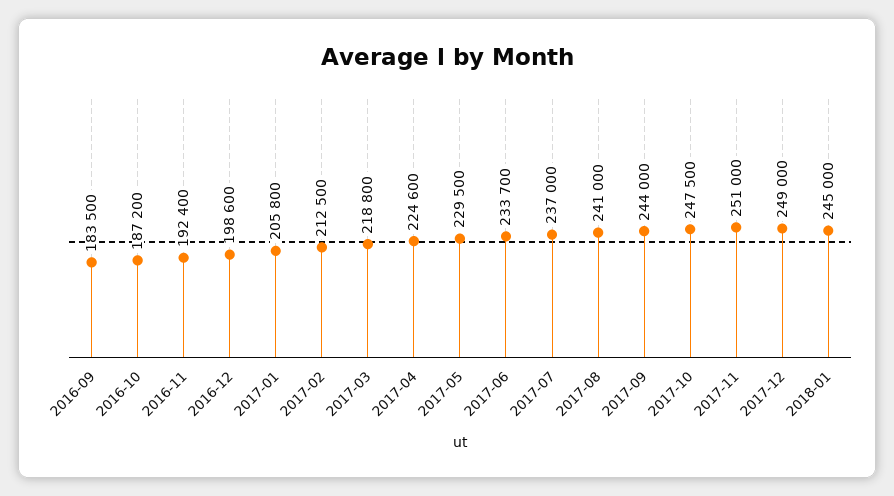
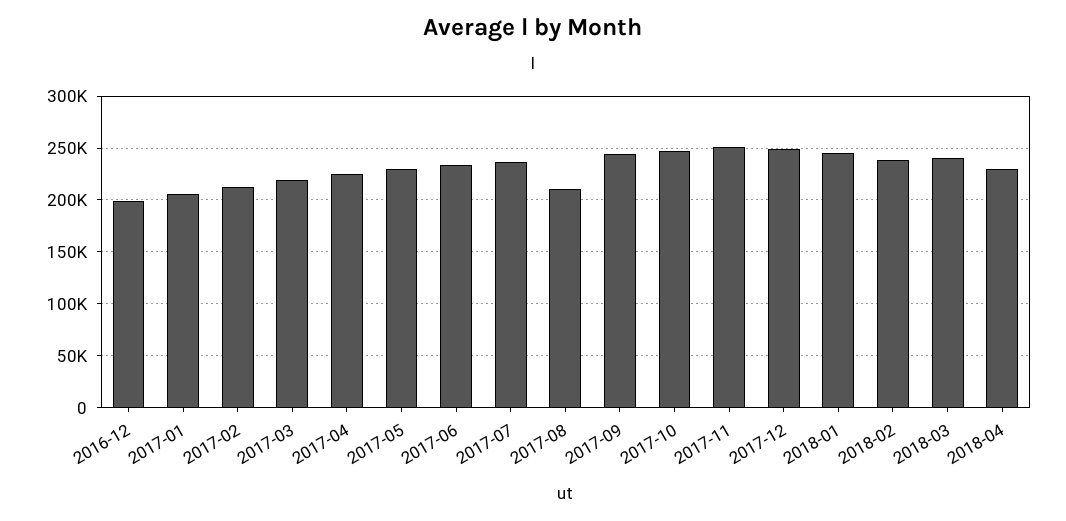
2016-09: 183500 -> none
2016-10: 187200 -> none
2016-11: 192400 -> none
2017-08: 241000 -> 210000
2018-02: none -> 240000
2018-03: none -> 240000
2018-04: none -> 230000

